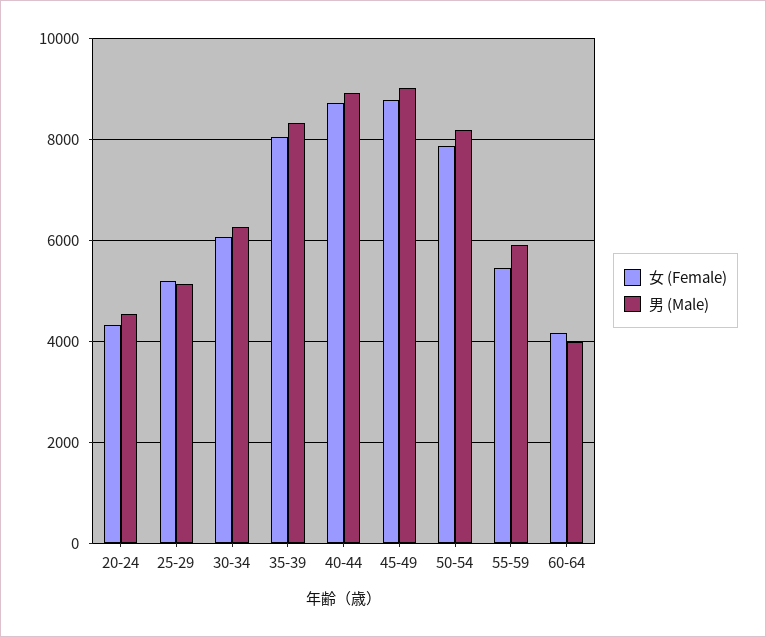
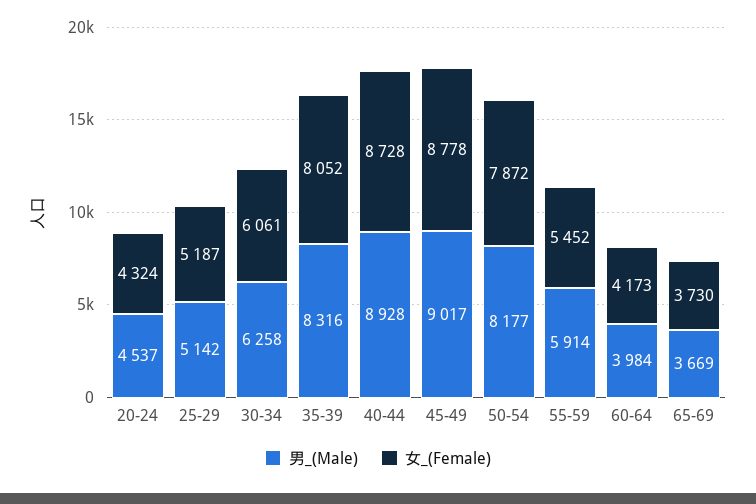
男 (Male), 65-69: none -> 3669
女 (Female), 65-69: none -> 3730

